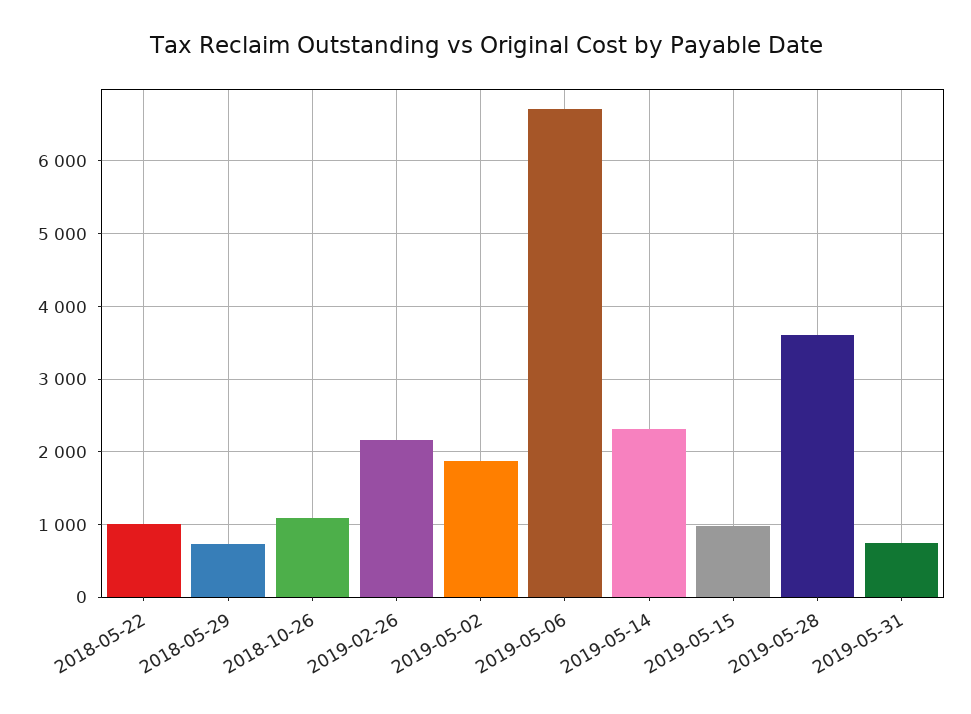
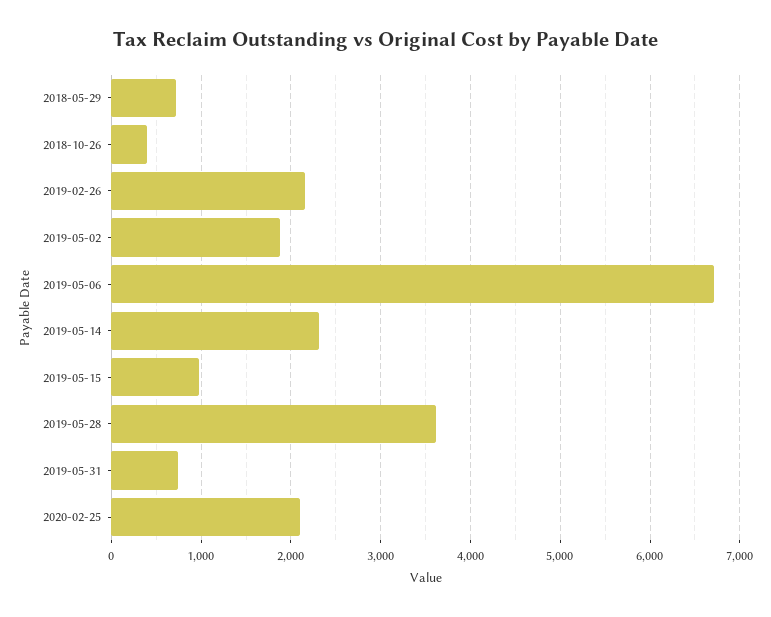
2018-05-22: 1000 -> none
2018-10-26: 1100 -> 400
2020-02-25: none -> 2100

